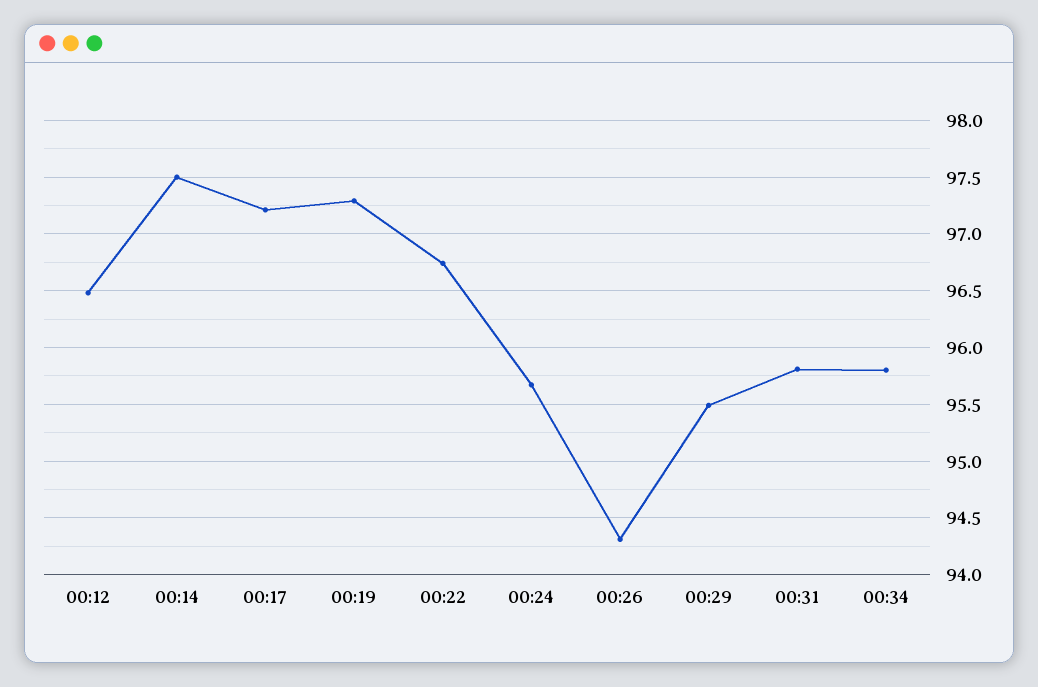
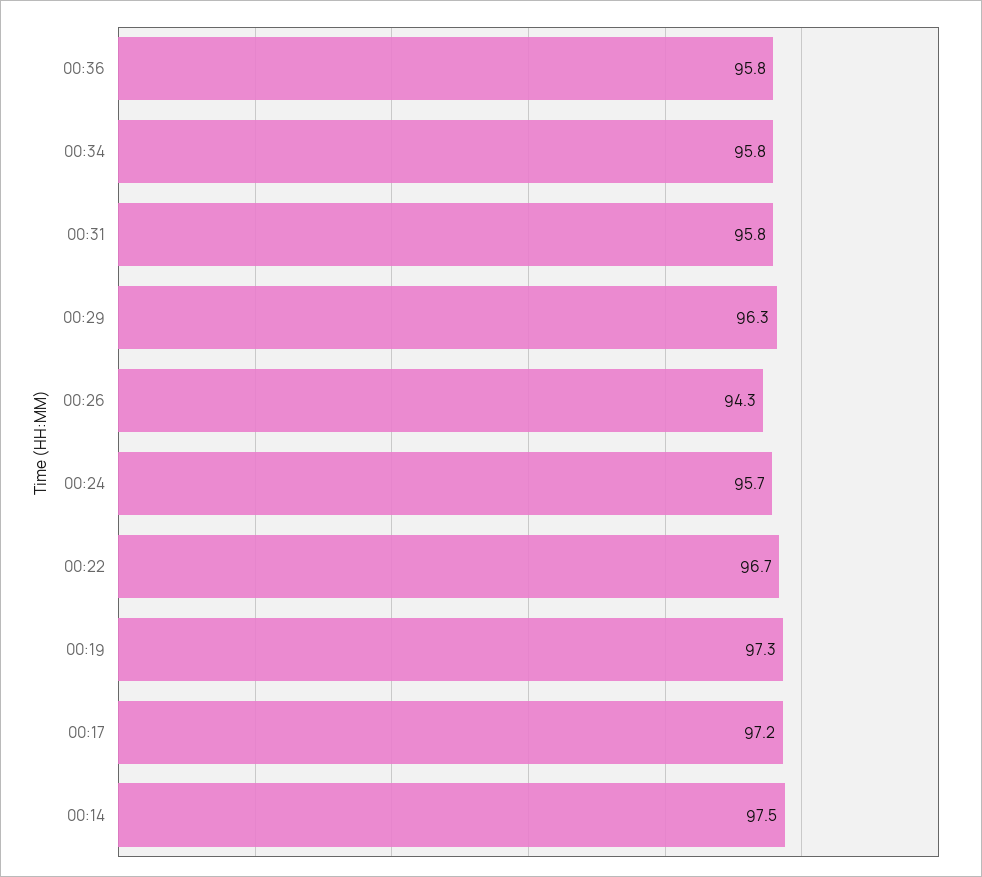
00:12: 96.5 -> none
00:29: 95.5 -> 96.3
00:36: none -> 95.8

